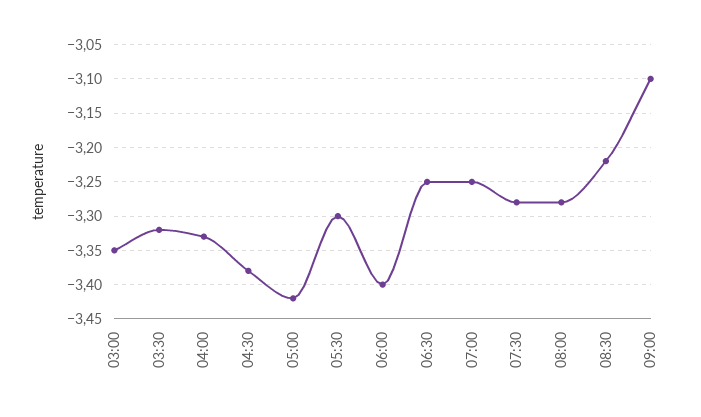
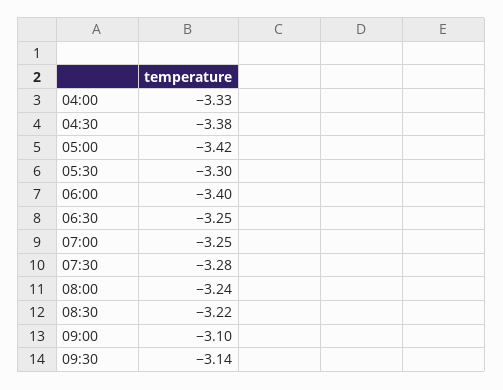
03:00: -3.35 -> none
03:30: -3.32 -> none
08:00: -3.28 -> -3.24
09:30: none -> -3.14

